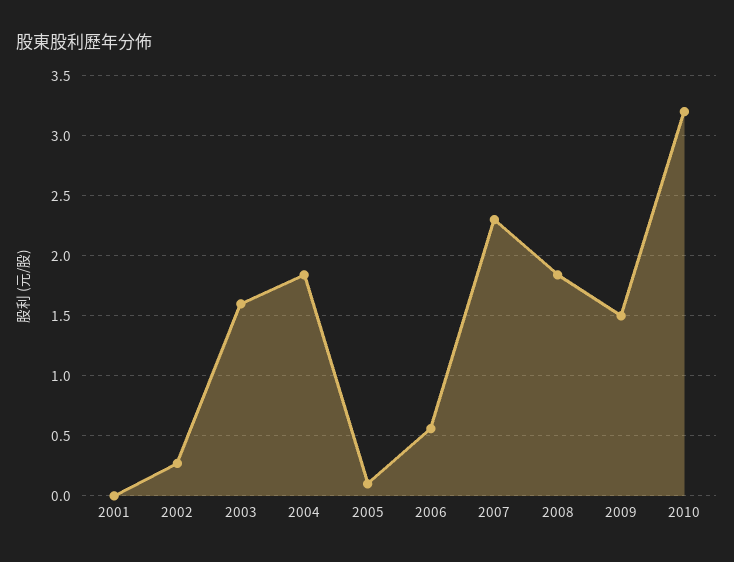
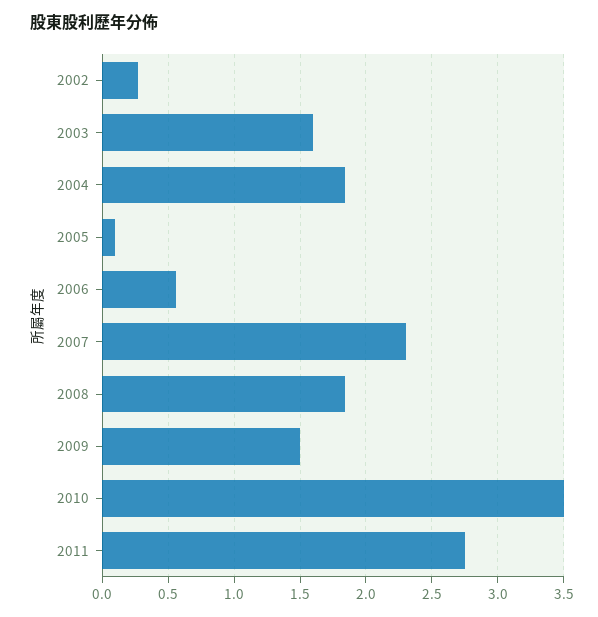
2001: 0 -> none
2010: 3.2 -> 3.5
2011: none -> 2.75

